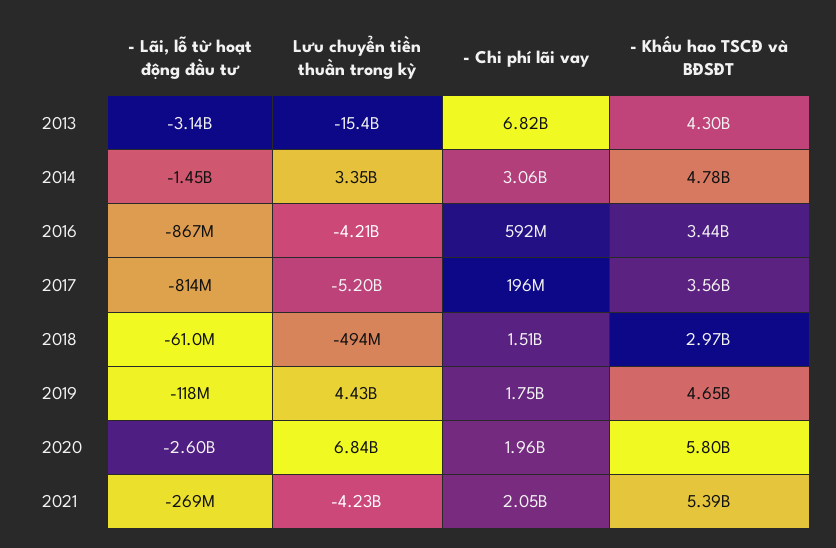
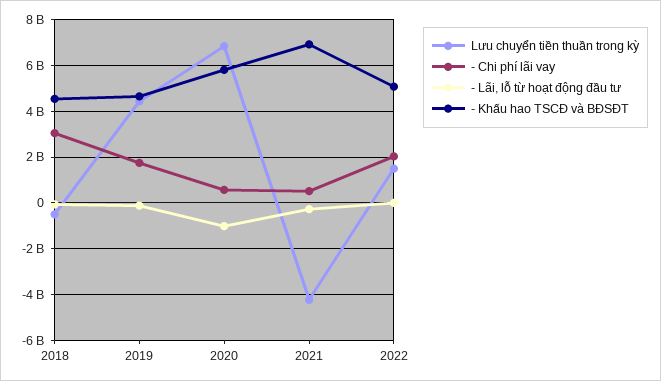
- Lãi, lỗ từ hoạt động đầu tư, 2013: -3140000000 -> none
Lưu chuyển tiền thuần trong kỳ, 2013: -15400000000 -> none
- Chi phí lãi vay, 2013: 6820000000 -> none
- Khấu hao TSCĐ và BĐSĐT, 2013: 4300000000 -> none
- Lãi, lỗ từ hoạt động đầu tư, 2014: -1450000000 -> none
Lưu chuyển tiền thuần trong kỳ, 2014: 3350000000 -> none
- Chi phí lãi vay, 2014: 3060000000 -> none
- Khấu hao TSCĐ và BĐSĐT, 2014: 4780000000 -> none
- Lãi, lỗ từ hoạt động đầu tư, 2016: -867000000 -> none
Lưu chuyển tiền thuần trong kỳ, 2016: -4210000000 -> none
- Chi phí lãi vay, 2016: 592000000 -> none
- Khấu hao TSCĐ và BĐSĐT, 2016: 3440000000 -> none
- Lãi, lỗ từ hoạt động đầu tư, 2017: -814000000 -> none
Lưu chuyển tiền thuần trong kỳ, 2017: -5200000000 -> none
- Chi phí lãi vay, 2017: 196000000 -> none
- Khấu hao TSCĐ và BĐSĐT, 2017: 3560000000 -> none
- Chi phí lãi vay, 2018: 1510000000 -> 3000000000
- Khấu hao TSCĐ và BĐSĐT, 2018: 2970000000 -> 4500000000
- Lãi, lỗ từ hoạt động đầu tư, 2020: -2600000000 -> -1000000000
- Chi phí lãi vay, 2020: 1960000000 -> 500000000
- Chi phí lãi vay, 2021: 2050000000 -> 500000000
- Khấu hao TSCĐ và BĐSĐT, 2021: 5390000000 -> 7000000000
Lưu chuyển tiền thuần trong kỳ, 2022: none -> 1500000000
- Chi phí lãi vay, 2022: none -> 2000000000
- Lãi, lỗ từ hoạt động đầu tư, 2022: none -> 0
- Khấu hao TSCĐ và BĐSĐT, 2022: none -> 5000000000

